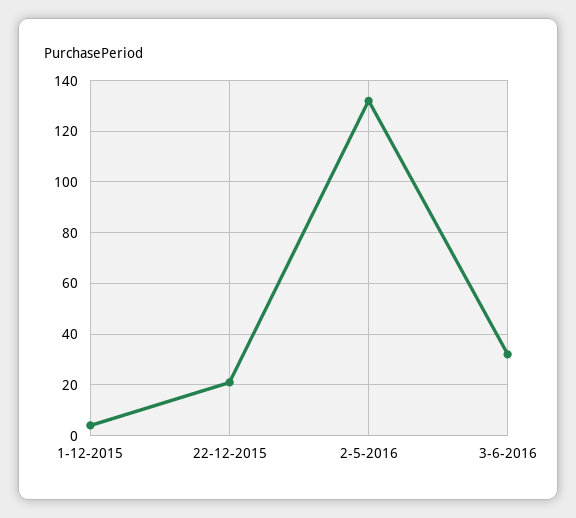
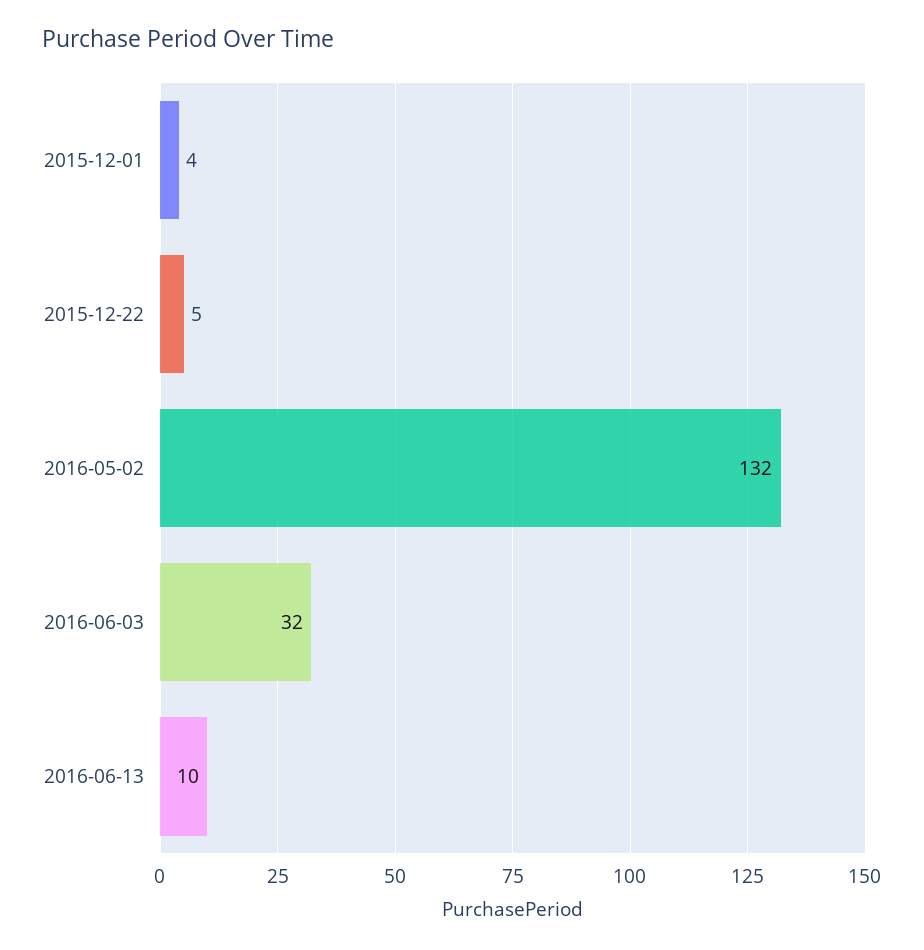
22-12-2015: 20 -> 5
2016-06-13: none -> 10

